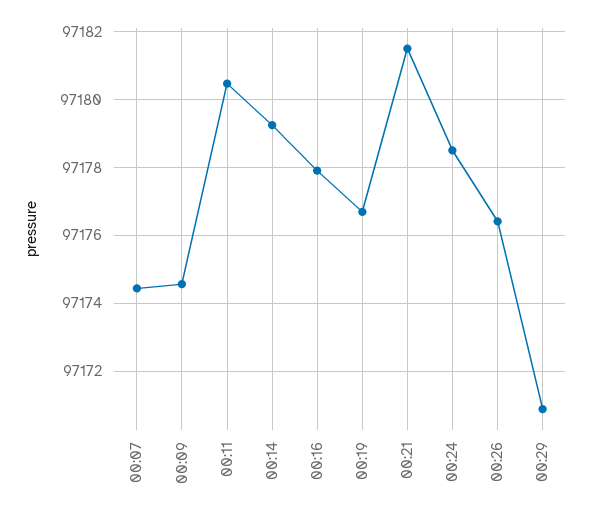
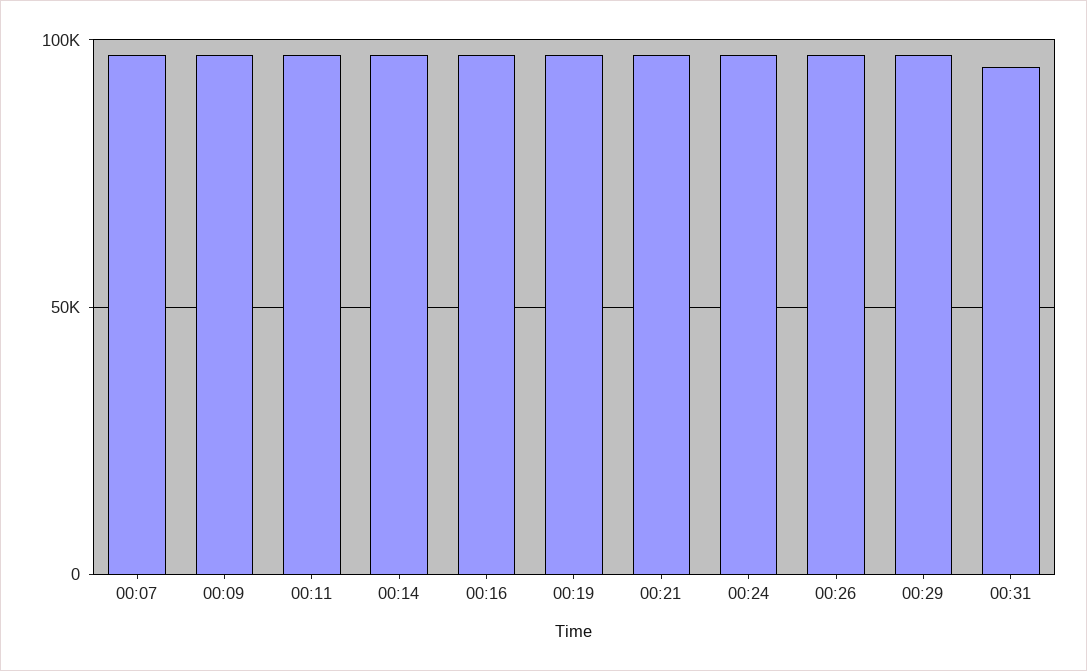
00:31: none -> 95000

